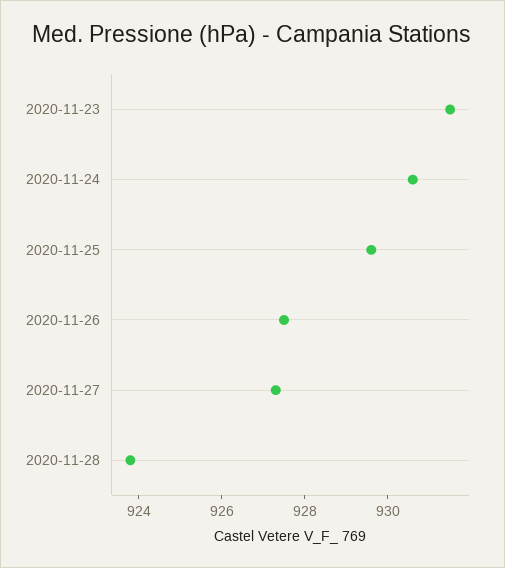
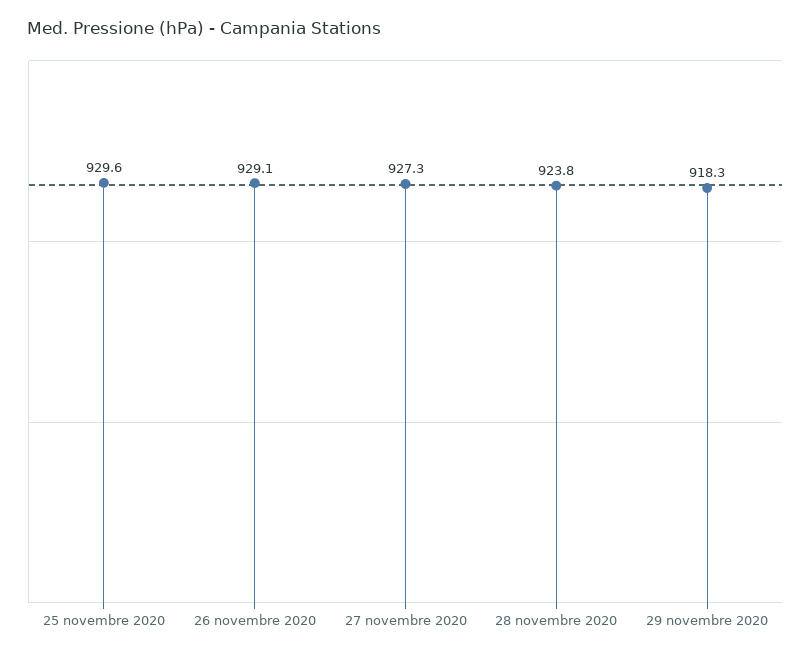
2020-11-23: 931.5 -> none
2020-11-24: 930.5 -> none
2020-11-26: 927.5 -> 929.1
29 novembre 2020: none -> 918.3

